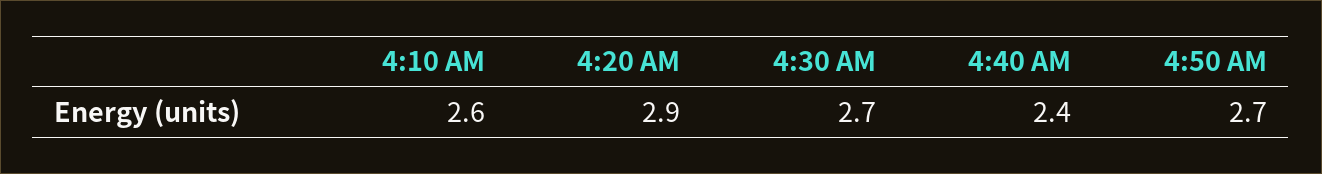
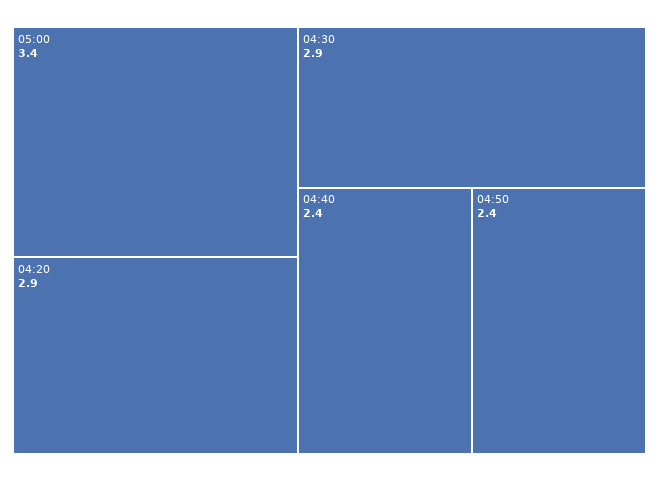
4:10 AM: 2.6 -> none
4:30 AM: 2.7 -> 2.9
4:50 AM: 2.7 -> 2.4
05:00: none -> 3.4

